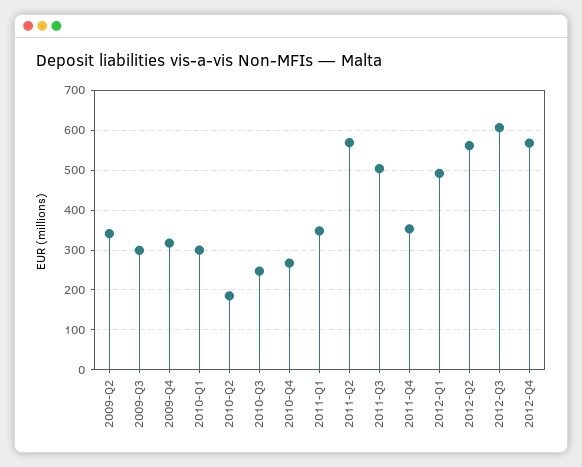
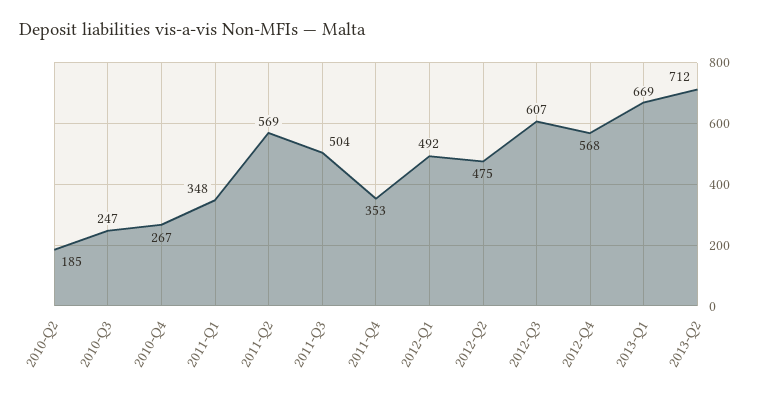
2009-Q2: 340 -> none
2009-Q3: 300 -> none
2009-Q4: 320 -> none
2010-Q1: 300 -> none
2012-Q2: 560 -> 475
2013-Q1: none -> 669
2013-Q2: none -> 712

